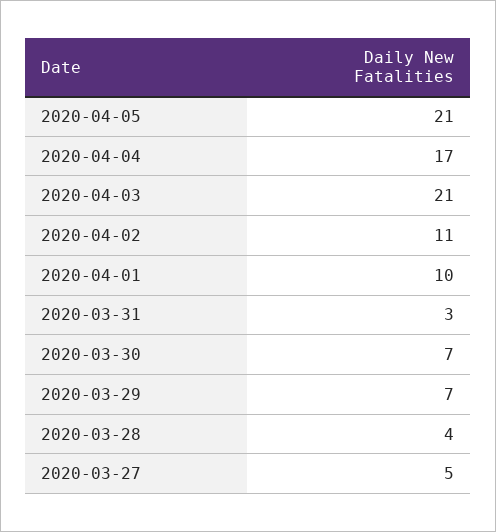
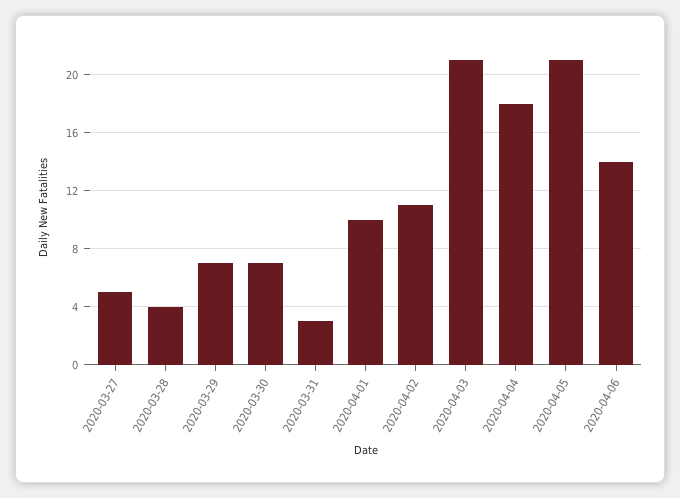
2020-04-04: 17 -> 18
2020-04-06: none -> 14

